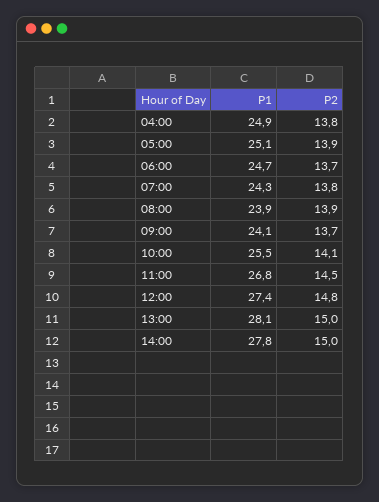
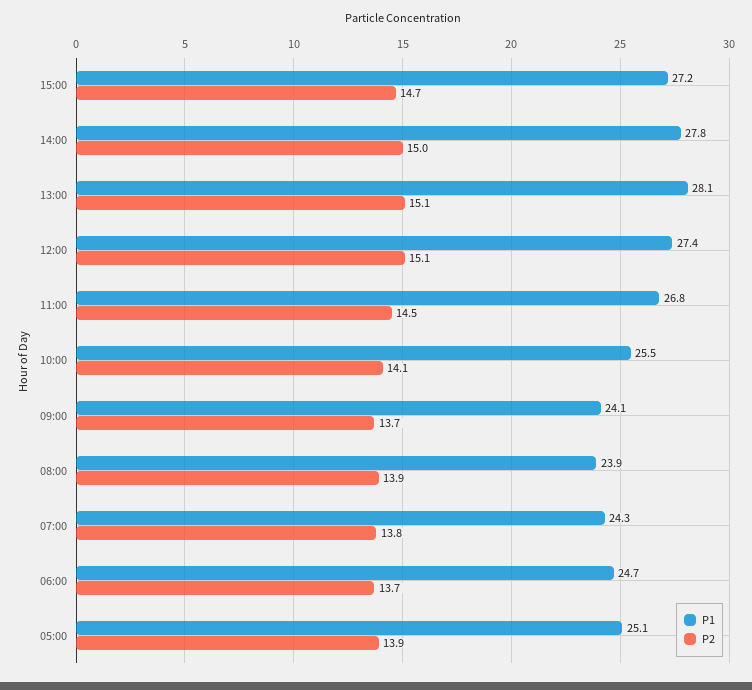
P1, 04:00: 24.9 -> none
P2, 04:00: 13.8 -> none
P2, 12:00: 14.8 -> 15.1
P2, 13:00: 15 -> 15.1
P1, 15:00: none -> 27.2
P2, 15:00: none -> 14.7

